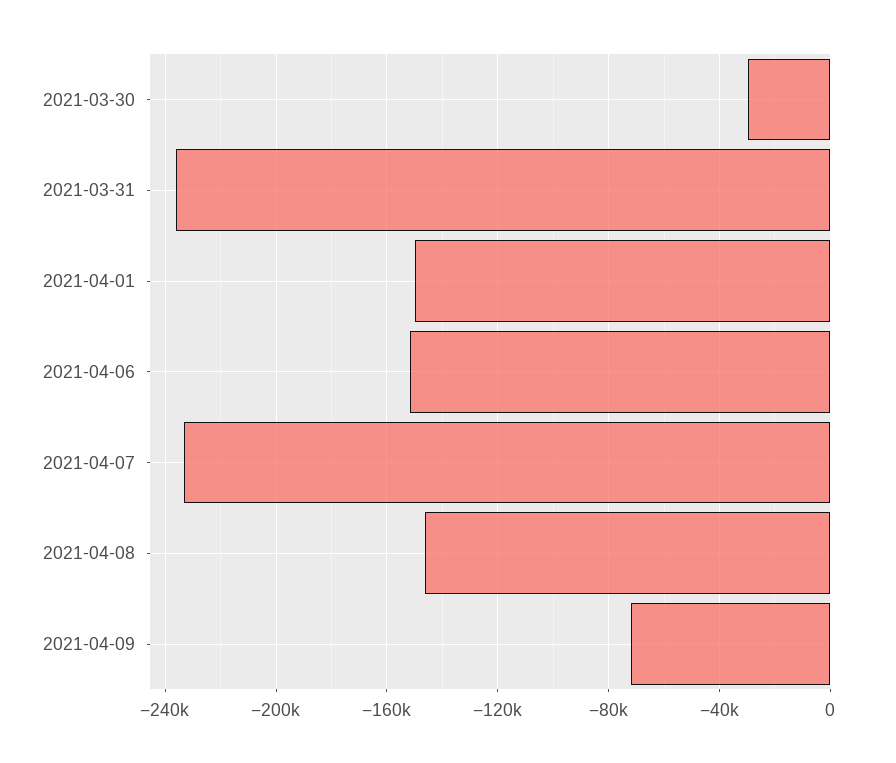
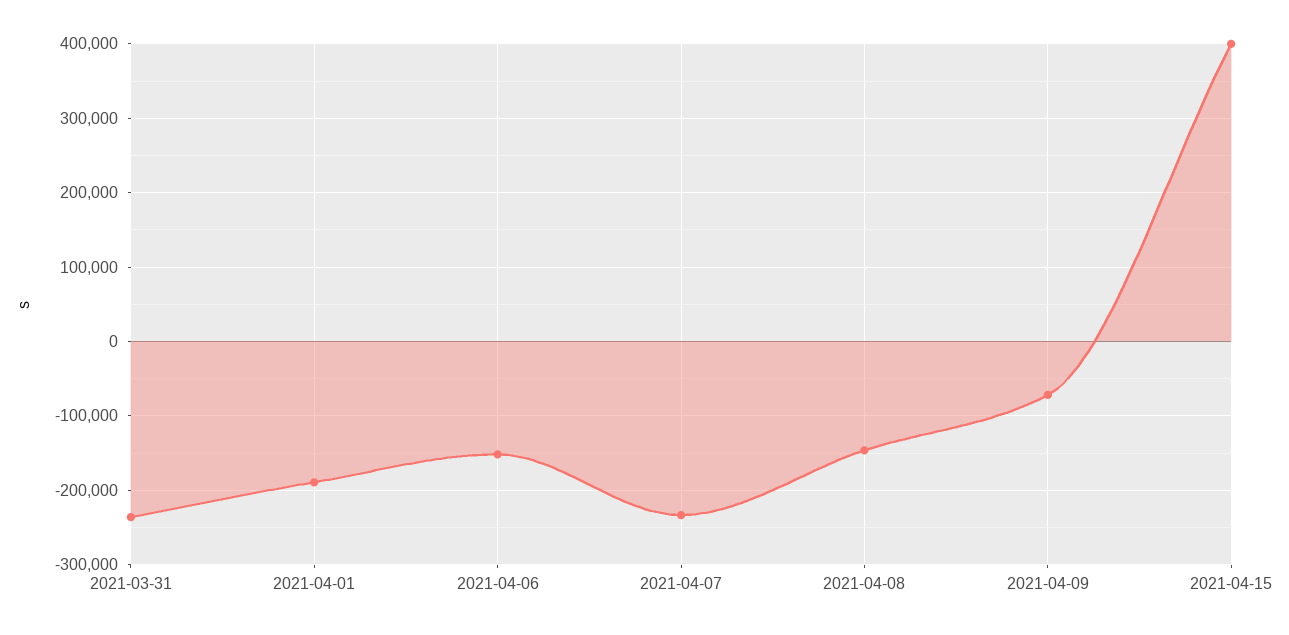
2021-03-30: -30000 -> none
2021-04-01: -150000 -> -190000
2021-04-15: none -> 400000

